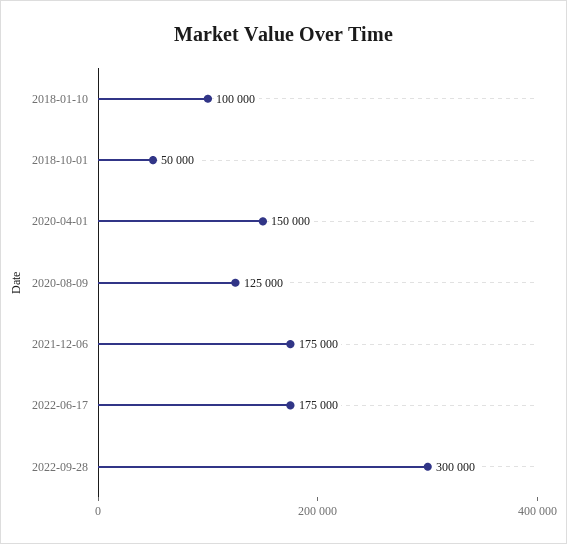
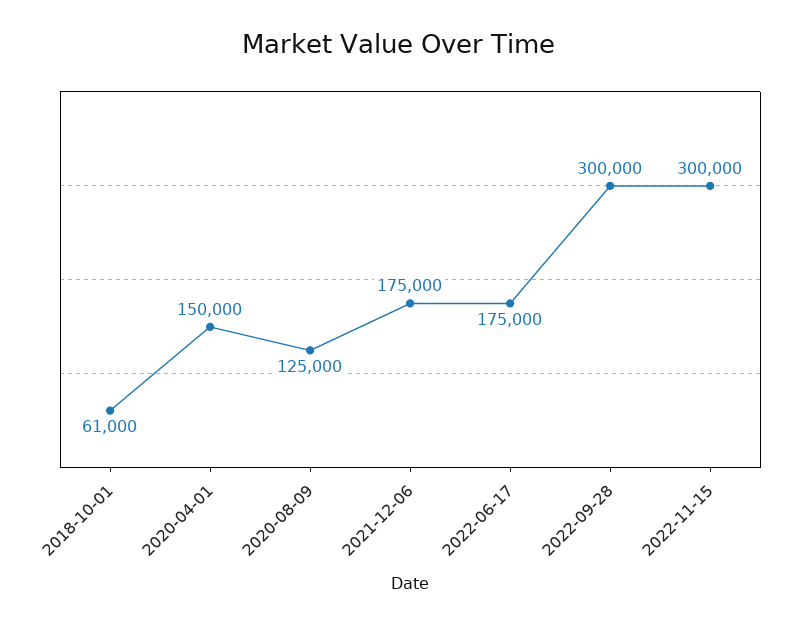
2018-01-10: 100000 -> none
2018-10-01: 50000 -> 61000
2022-11-15: none -> 300000

